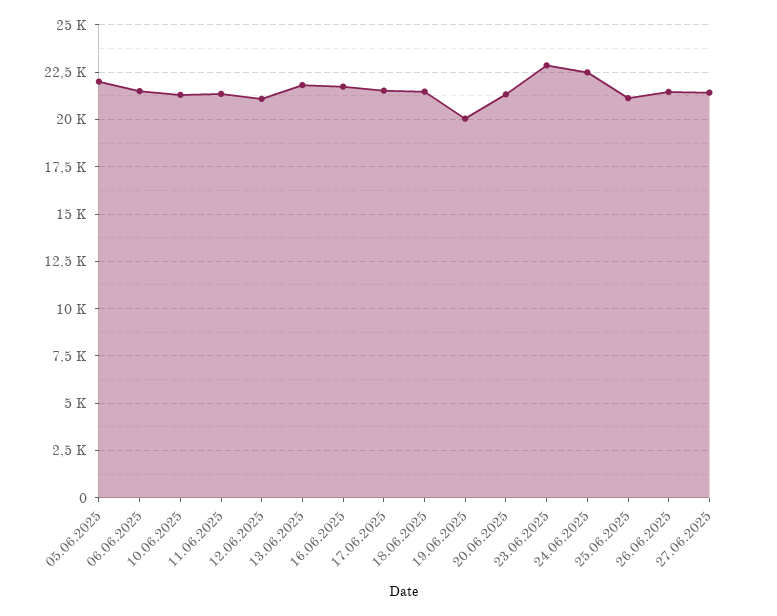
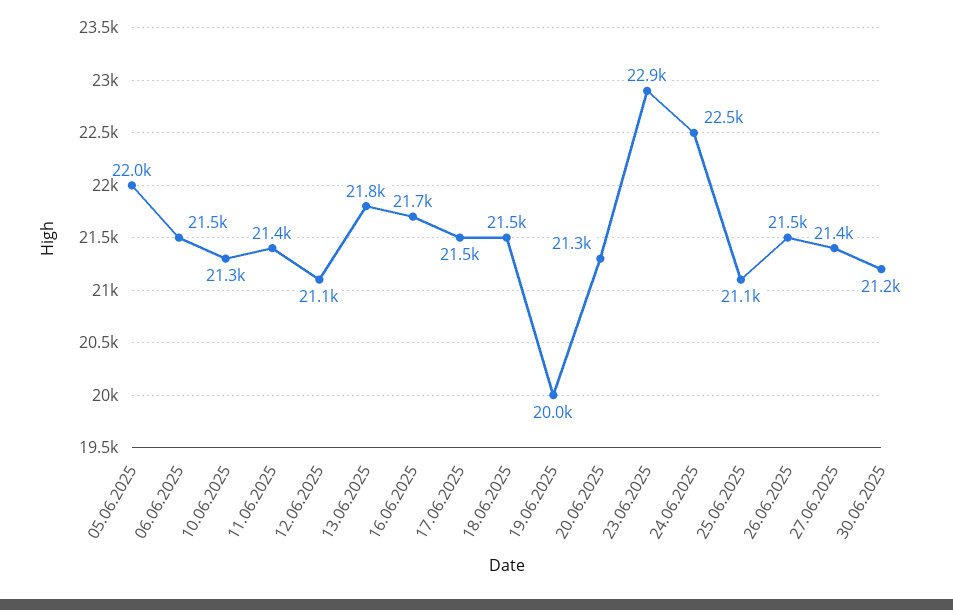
30.06.2025: none -> 21200

